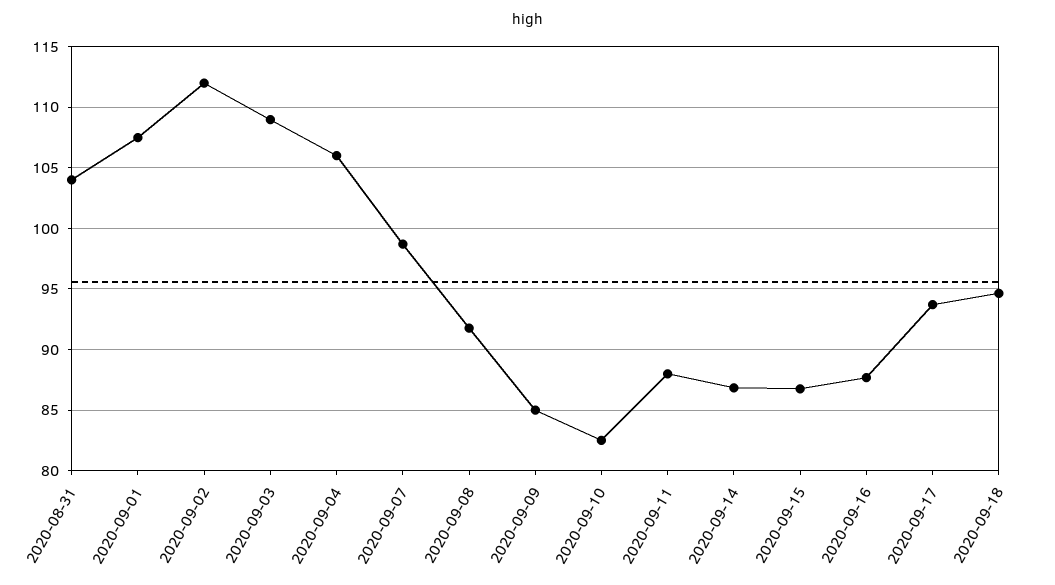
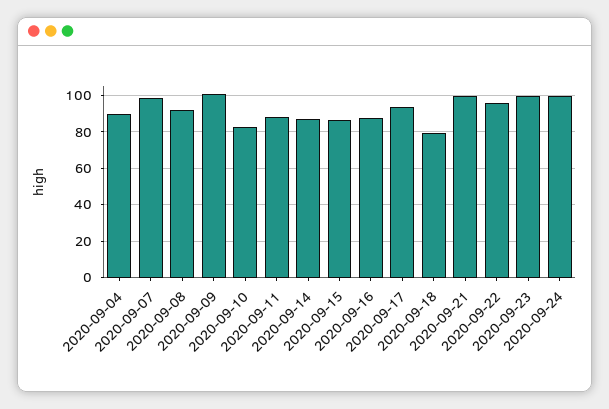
2020-08-31: 104 -> none
2020-09-01: 107.5 -> none
2020-09-02: 112 -> none
2020-09-03: 109 -> none
2020-09-04: 106 -> 90
2020-09-09: 85 -> 100
2020-09-18: 94.5 -> 80
2020-09-21: none -> 100
2020-09-22: none -> 95
2020-09-23: none -> 100
2020-09-24: none -> 100

